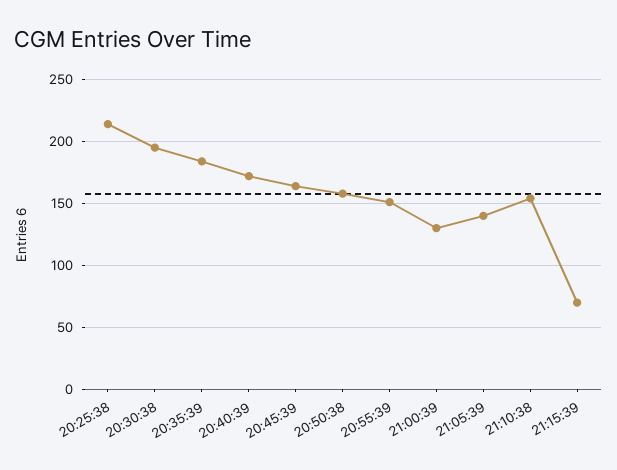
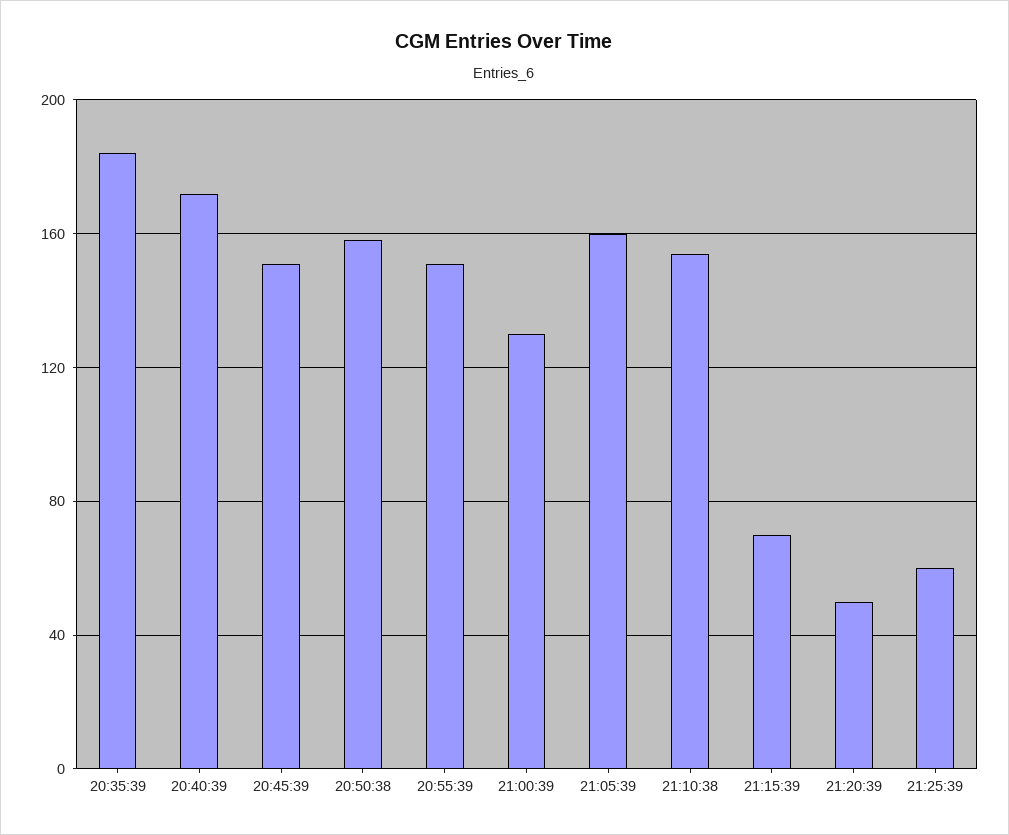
20:25:38: 215 -> none
20:30:38: 195 -> none
20:45:39: 165 -> 150
21:05:39: 140 -> 160
21:20:39: none -> 50
21:25:39: none -> 60

